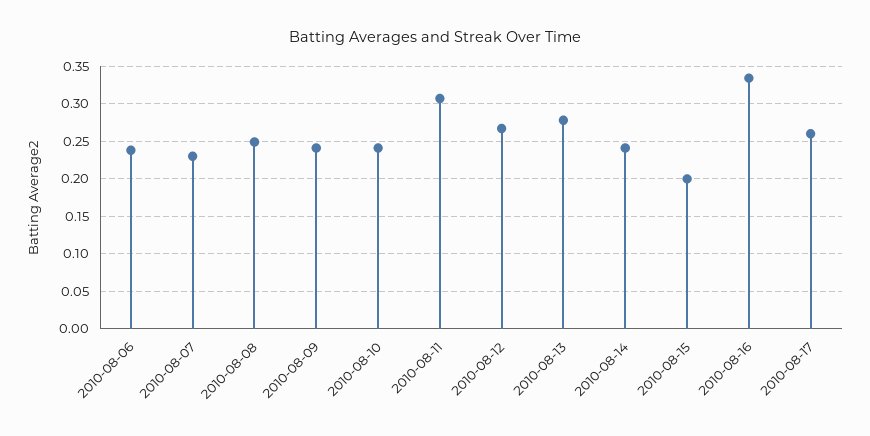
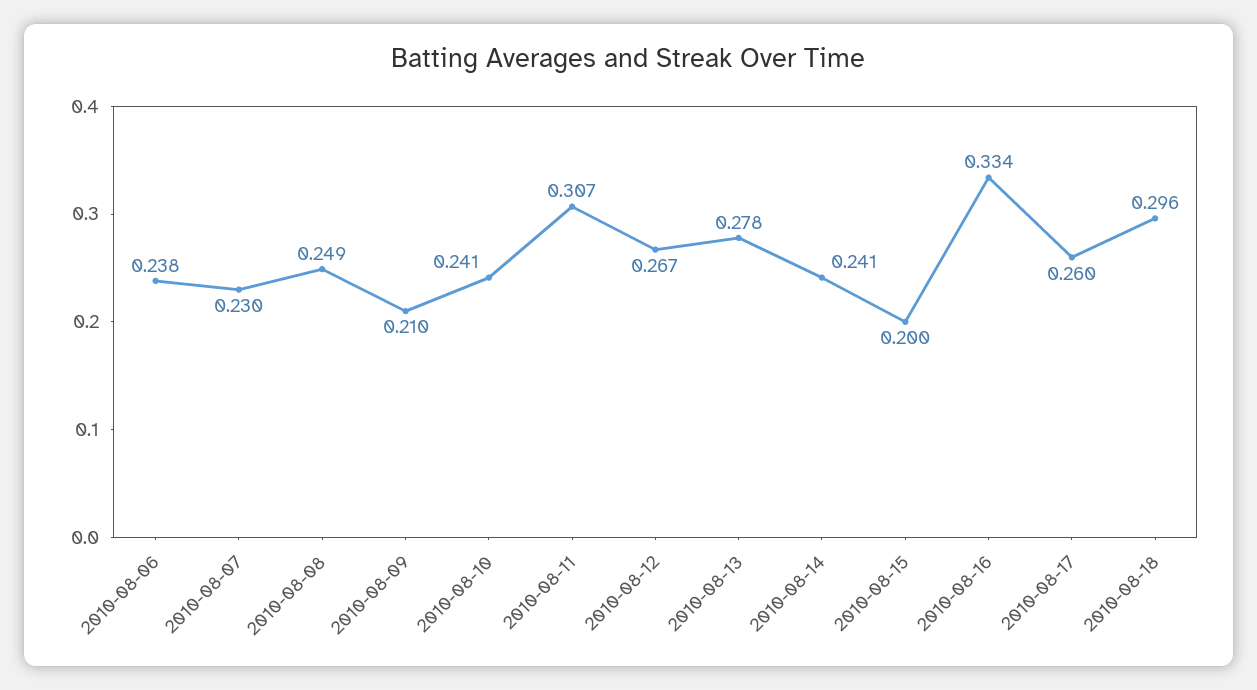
2010-08-09: 0.24 -> 0.21
2010-08-18: none -> 0.296

